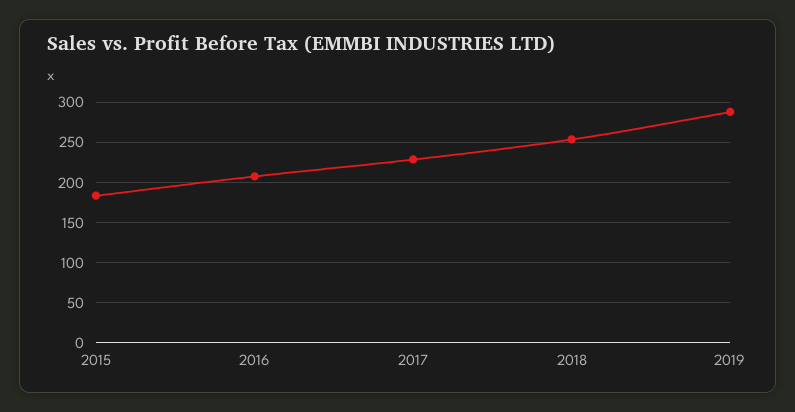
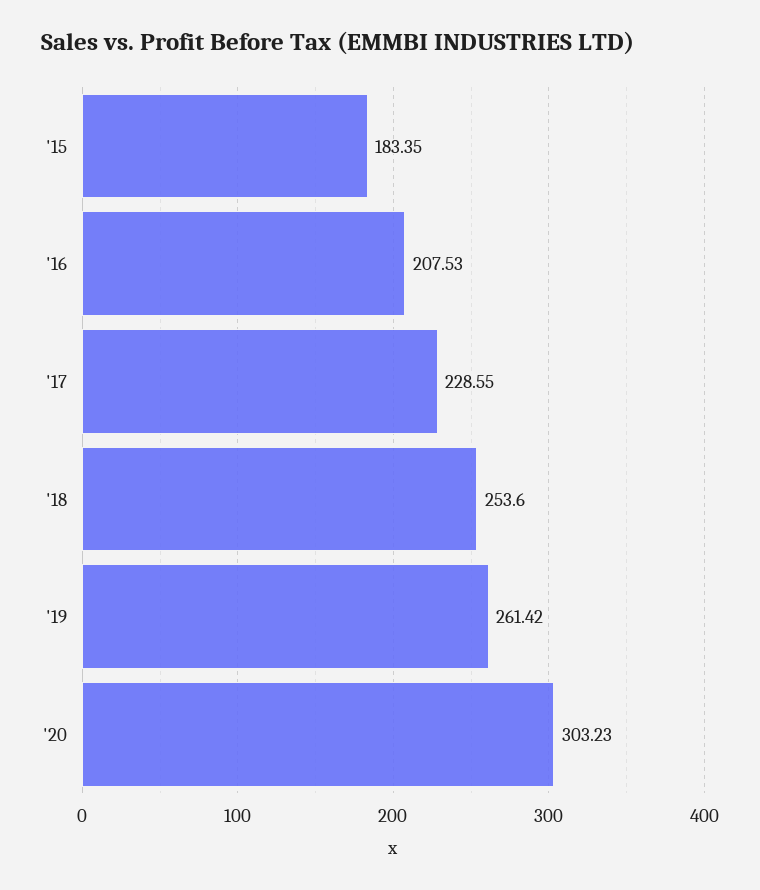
2019: 290 -> 261.42
'20: none -> 303.23

